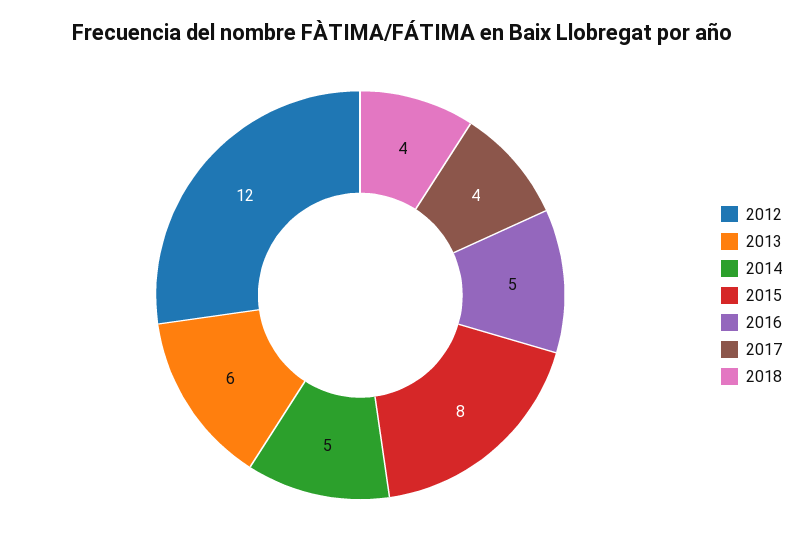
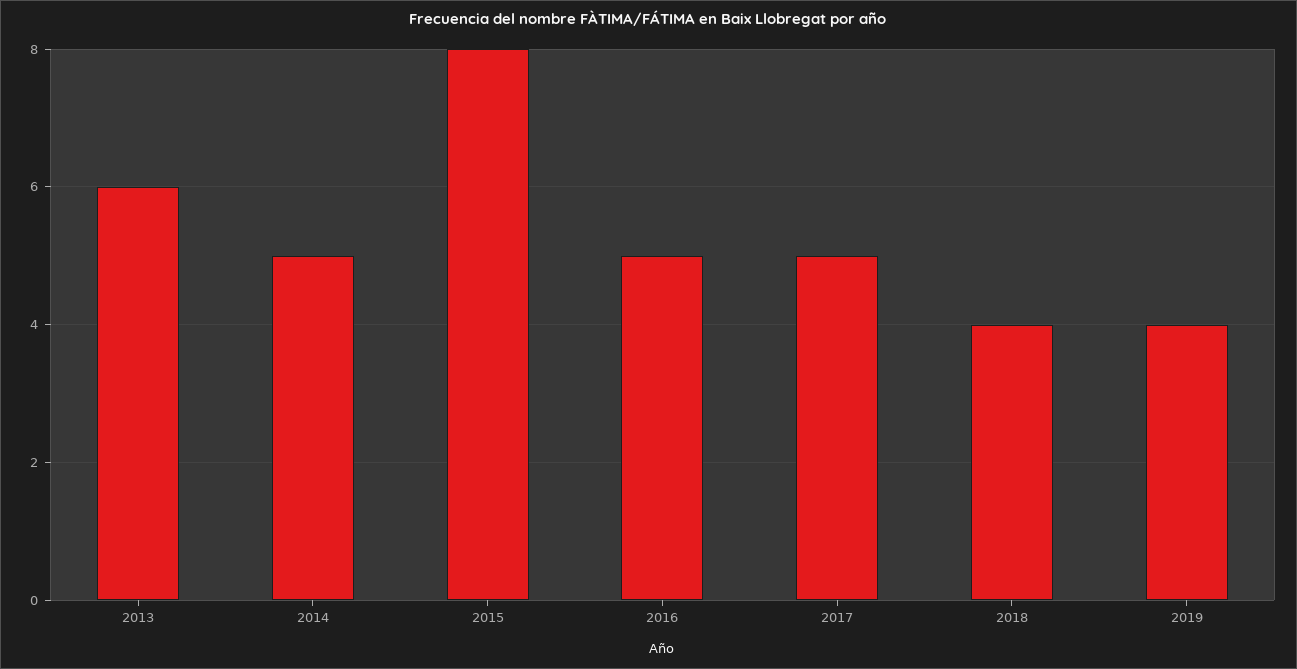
2012: 12 -> none
2017: 4 -> 5
2019: none -> 4

